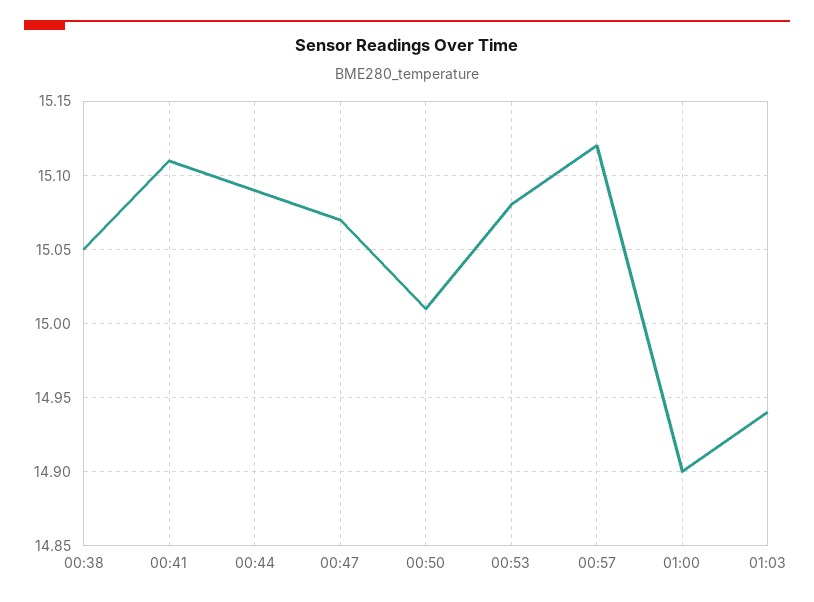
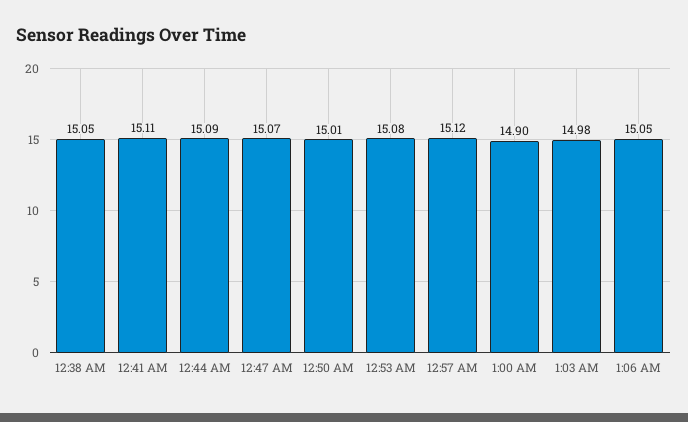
01:03: 14.94 -> 14.98
1:06 AM: none -> 15.05

